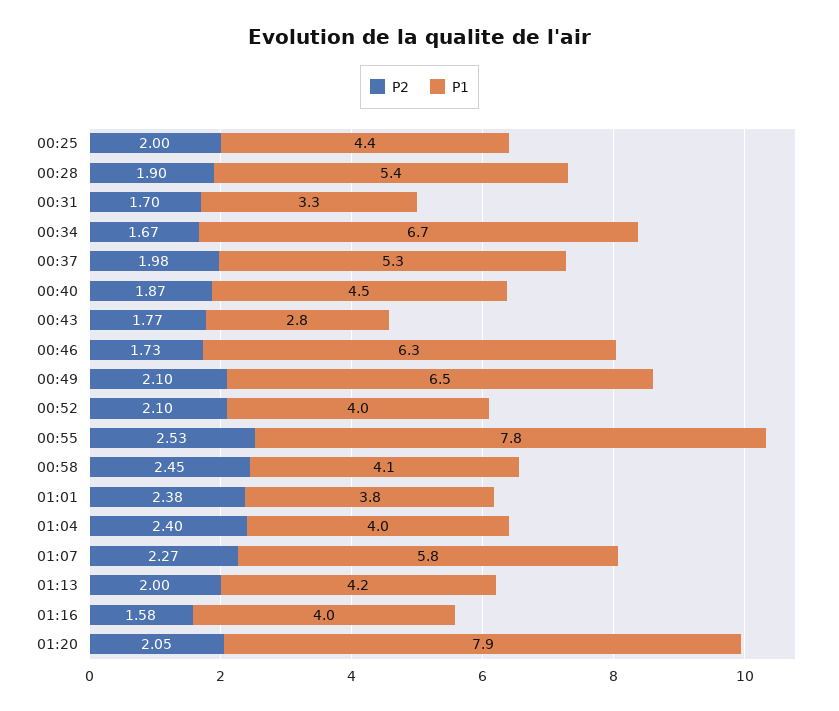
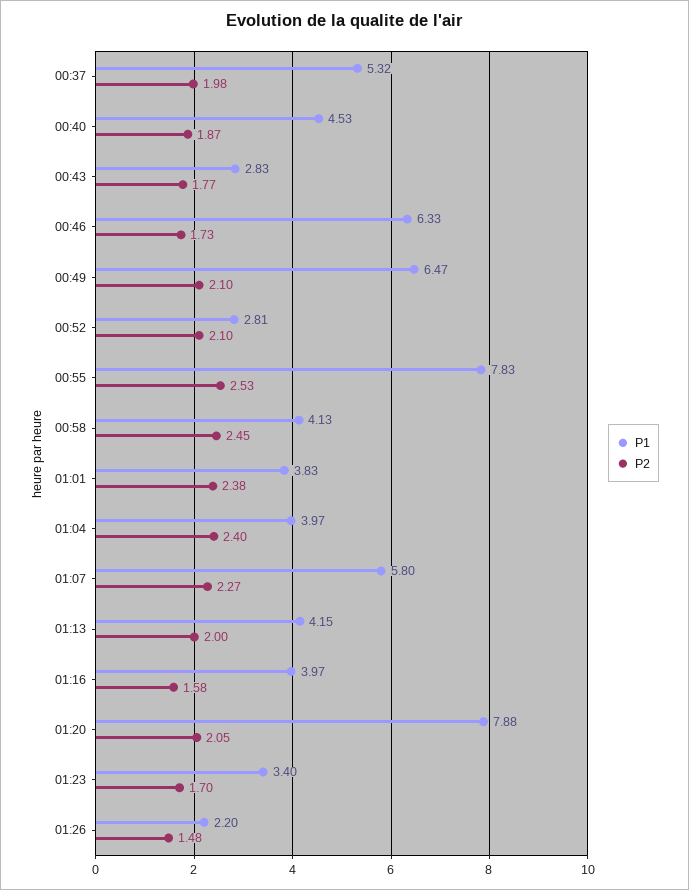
P2, 00:25: 2 -> none
P1, 00:25: 4.4 -> none
P2, 00:28: 1.9 -> none
P1, 00:28: 5.4 -> none
P2, 00:31: 1.7 -> none
P1, 00:31: 3.3 -> none
P2, 00:34: 1.67 -> none
P1, 00:34: 6.7 -> none
P1, 00:52: 4 -> 2.81
P1, 01:23: none -> 3.4
P2, 01:23: none -> 1.7
P1, 01:26: none -> 2.2
P2, 01:26: none -> 1.48

